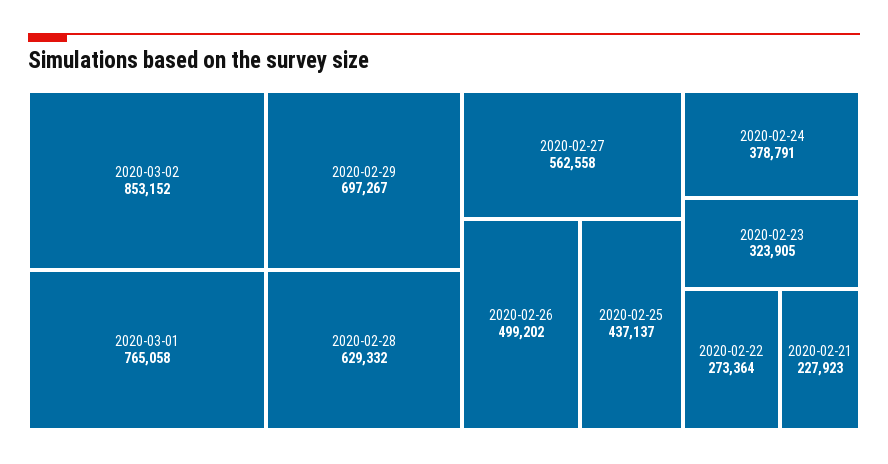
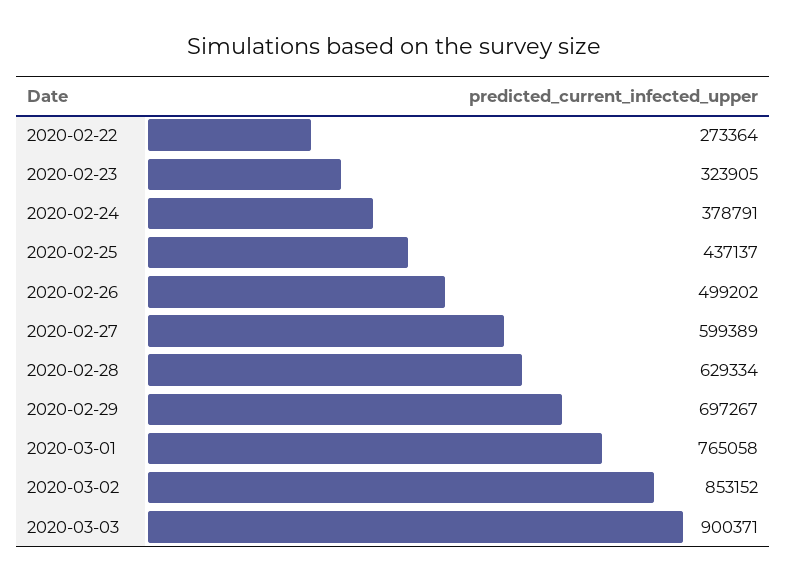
2020-02-28: 629332 -> 629334
2020-02-27: 562558 -> 599389
2020-02-21: 227923 -> none
2020-03-03: none -> 900371

